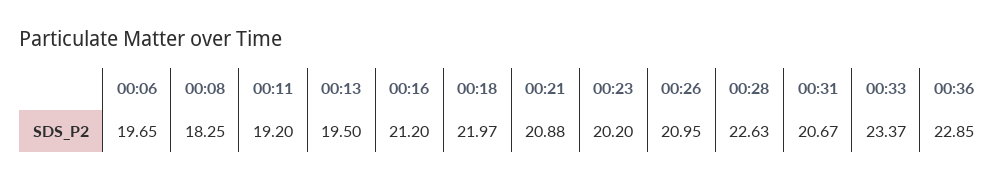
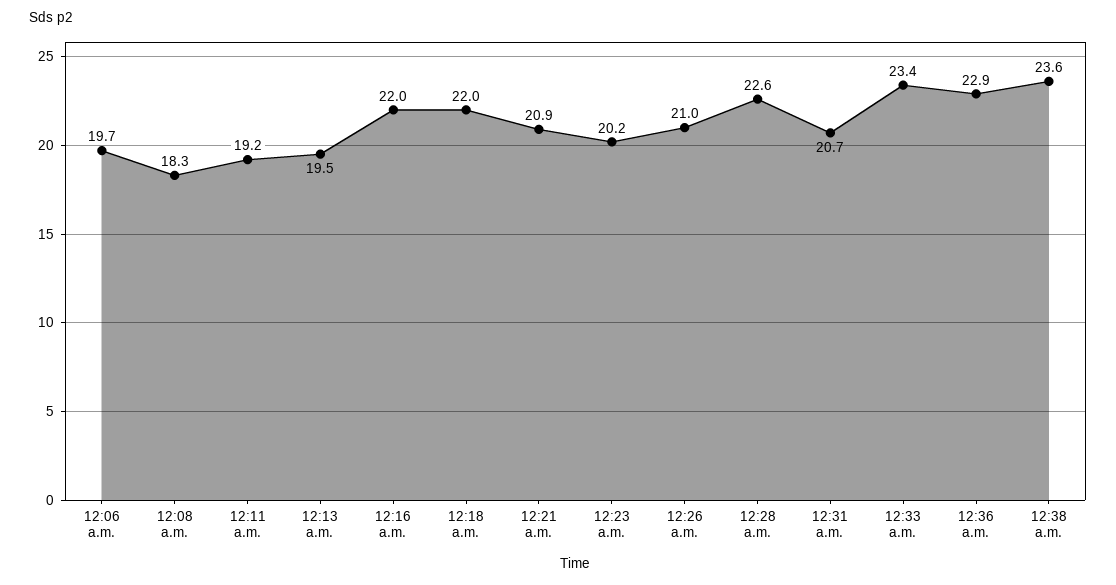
00:16: 21.2 -> 22
12:38 a.m.: none -> 23.6

